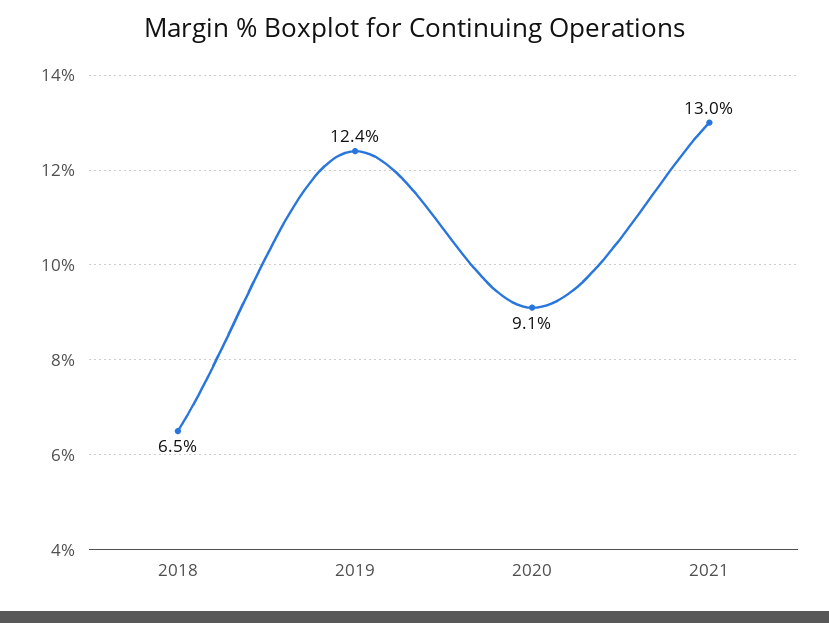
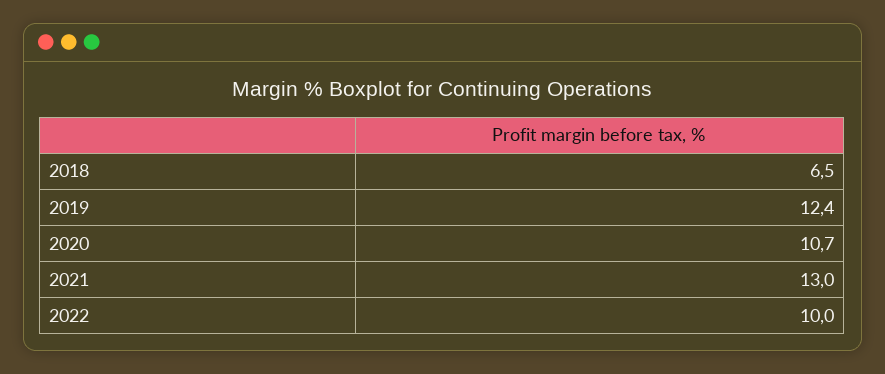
2020: 9.1 -> 10.7
2022: none -> 10

